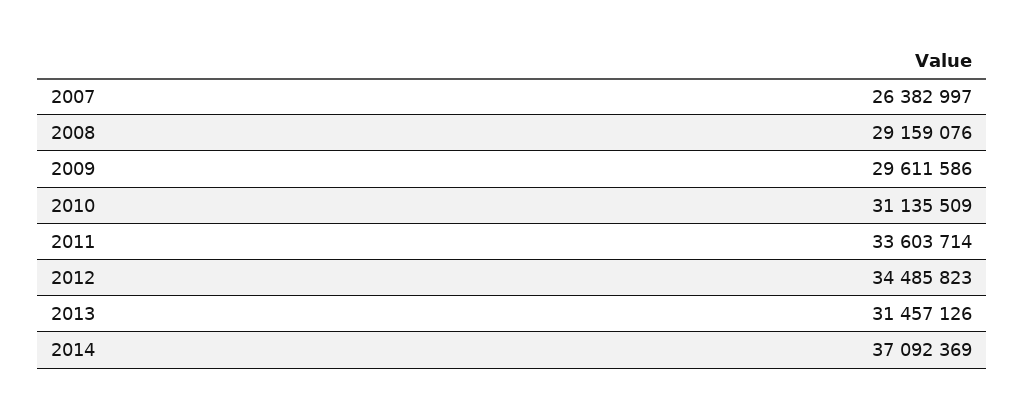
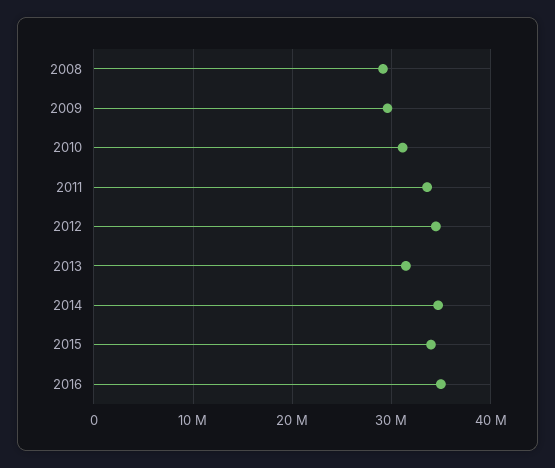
2007: 26382997 -> none
2014: 37092369 -> 35000000
2015: none -> 34000000
2016: none -> 35000000

